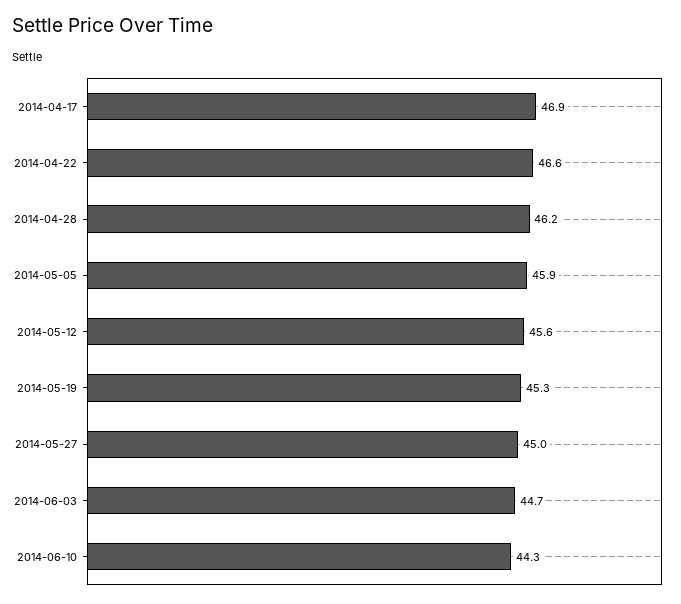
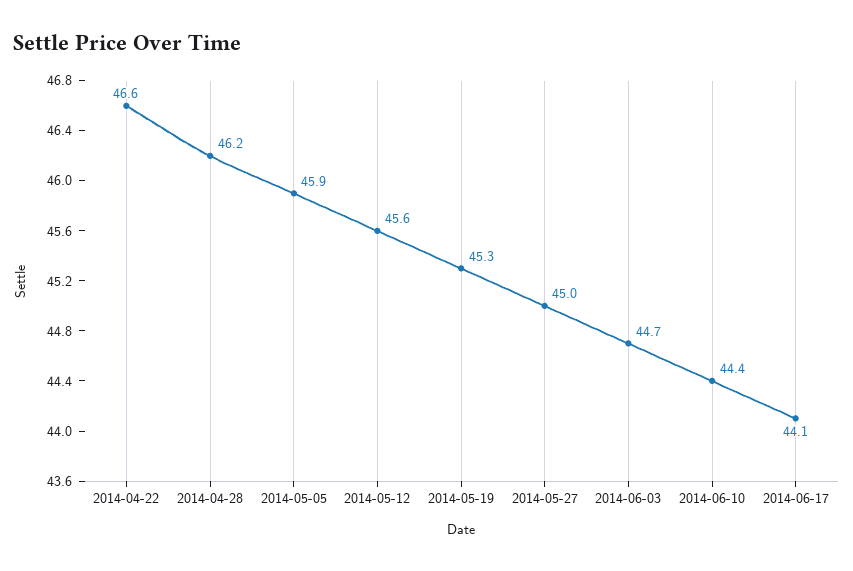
2014-04-17: 46.9 -> none
2014-06-10: 44.3 -> 44.4
2014-06-17: none -> 44.1

